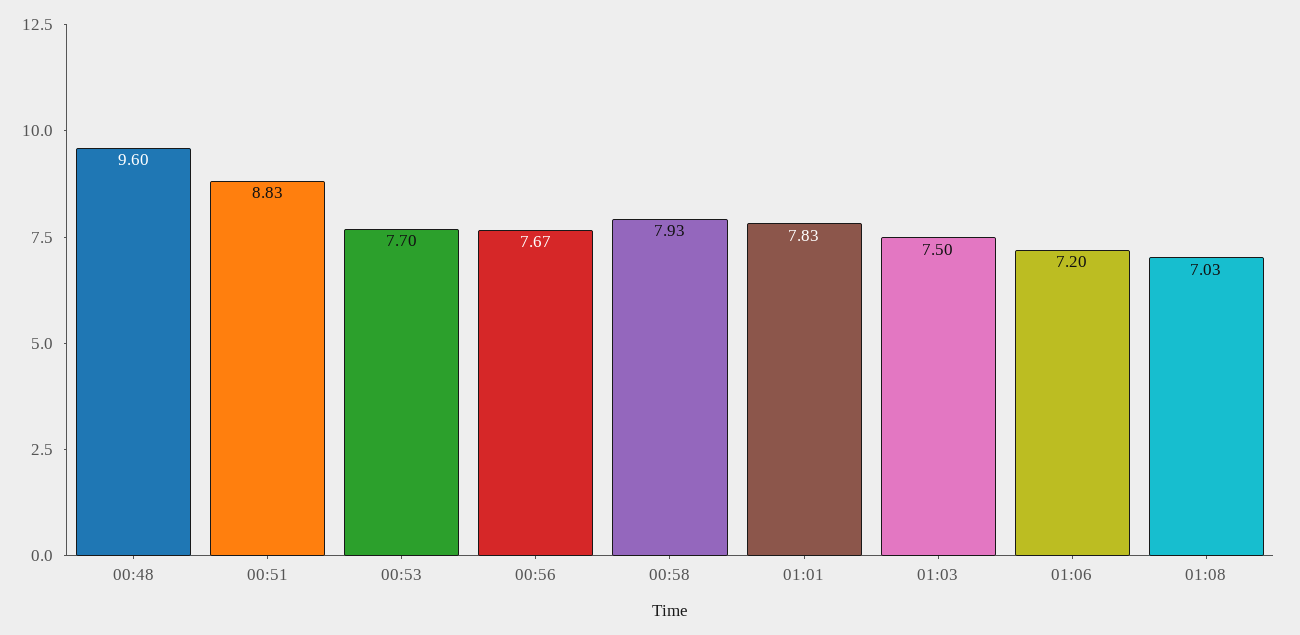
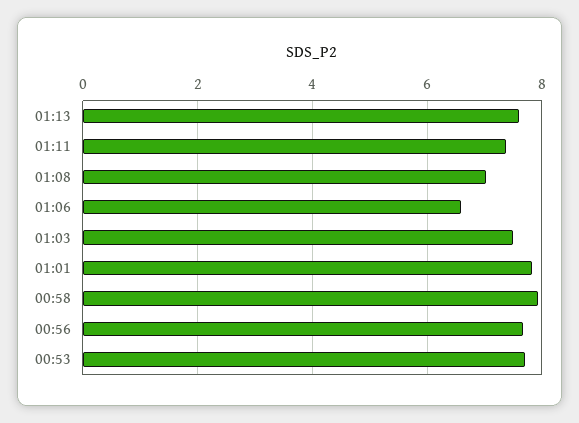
00:48: 9.6 -> none
00:51: 8.83 -> none
01:06: 7.2 -> 6.6
01:13: none -> 7.6
01:11: none -> 7.4

